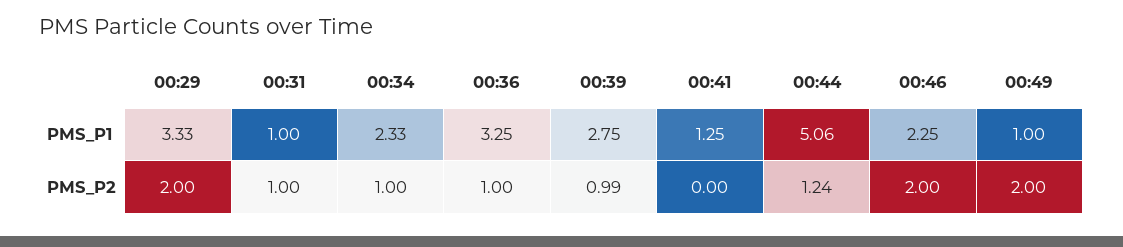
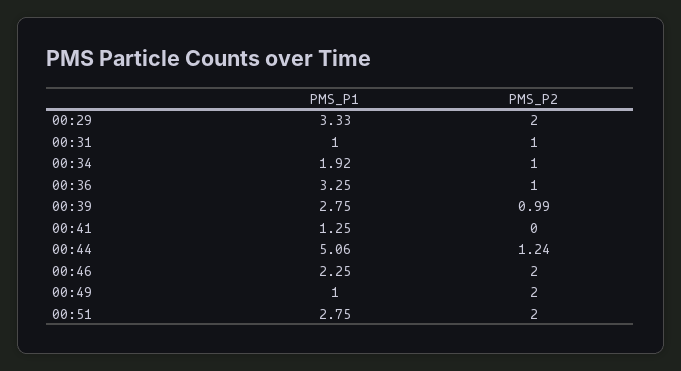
00:34, PMS_P1: 2.33 -> 1.92
00:51, PMS_P1: none -> 2.75
00:51, PMS_P2: none -> 2

